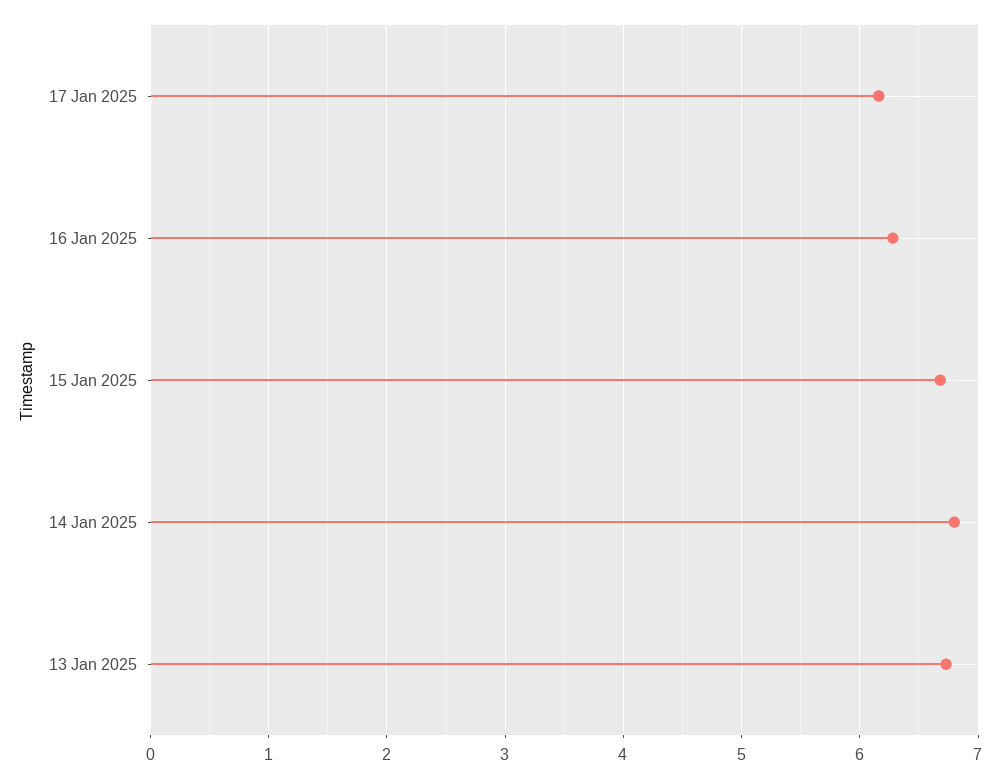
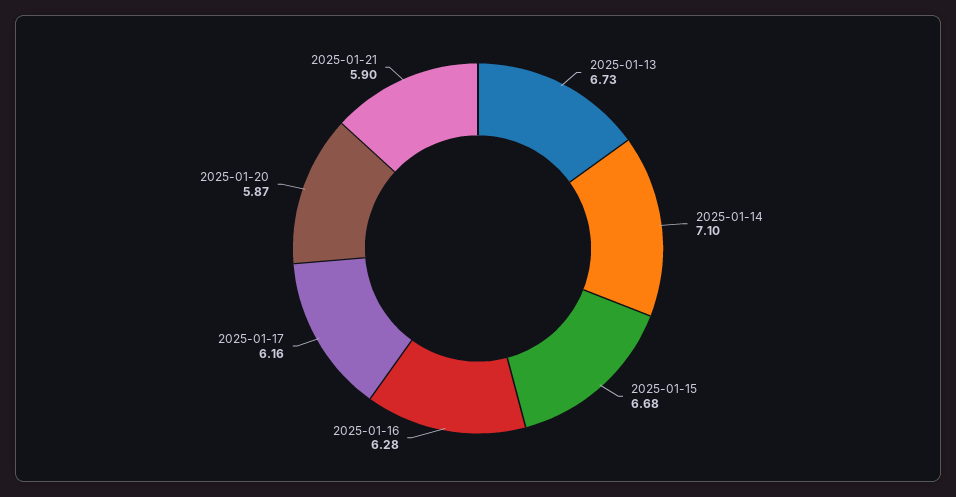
14 Jan 2025: 6.8 -> 7.1
2025-01-20: none -> 5.87
2025-01-21: none -> 5.9

